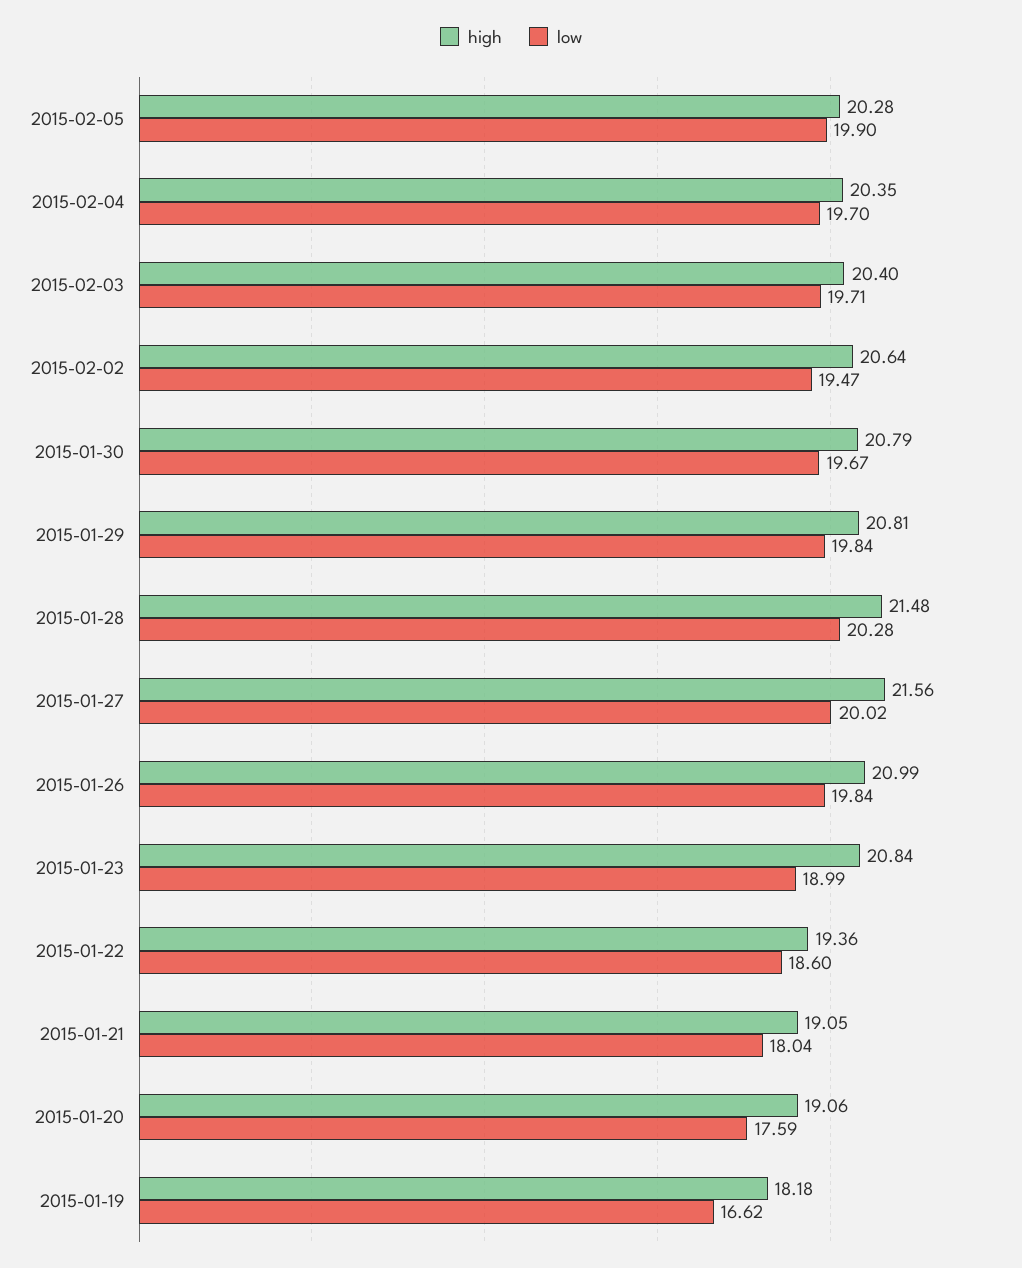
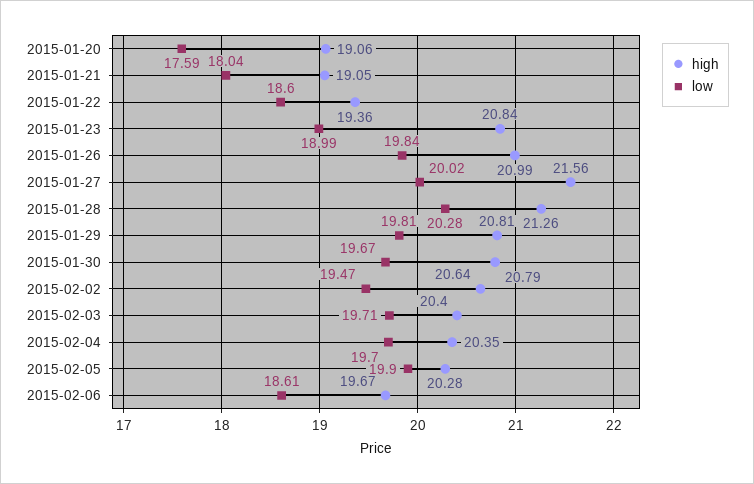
low, 2015-01-29: 19.84 -> 19.81
high, 2015-01-28: 21.48 -> 21.26
high, 2015-01-19: 18.18 -> none
low, 2015-01-19: 16.62 -> none
high, 2015-02-06: none -> 19.67
low, 2015-02-06: none -> 18.61

